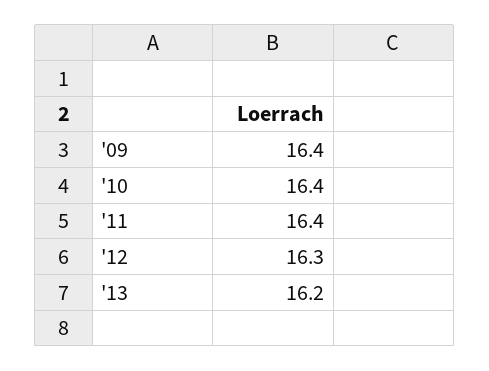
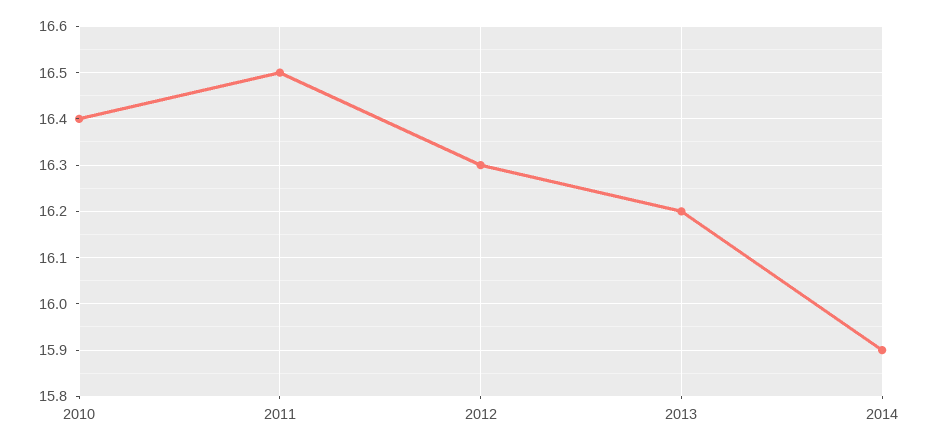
'09: 16.4 -> none
'11: 16.4 -> 16.5
2014: none -> 15.9

